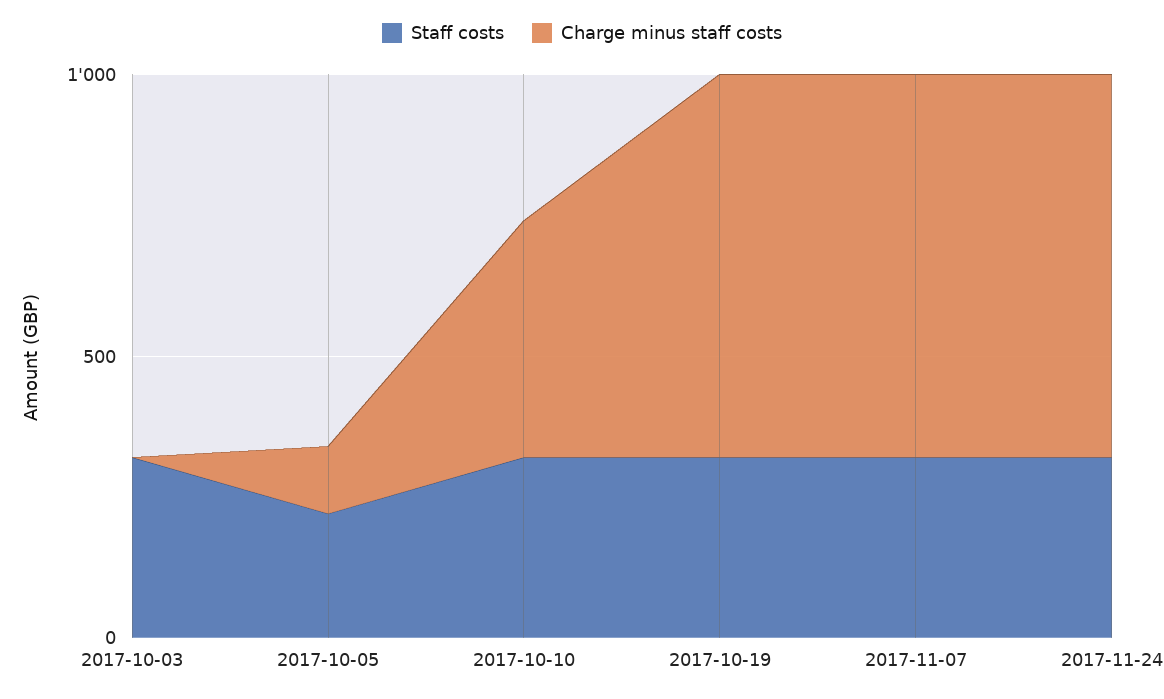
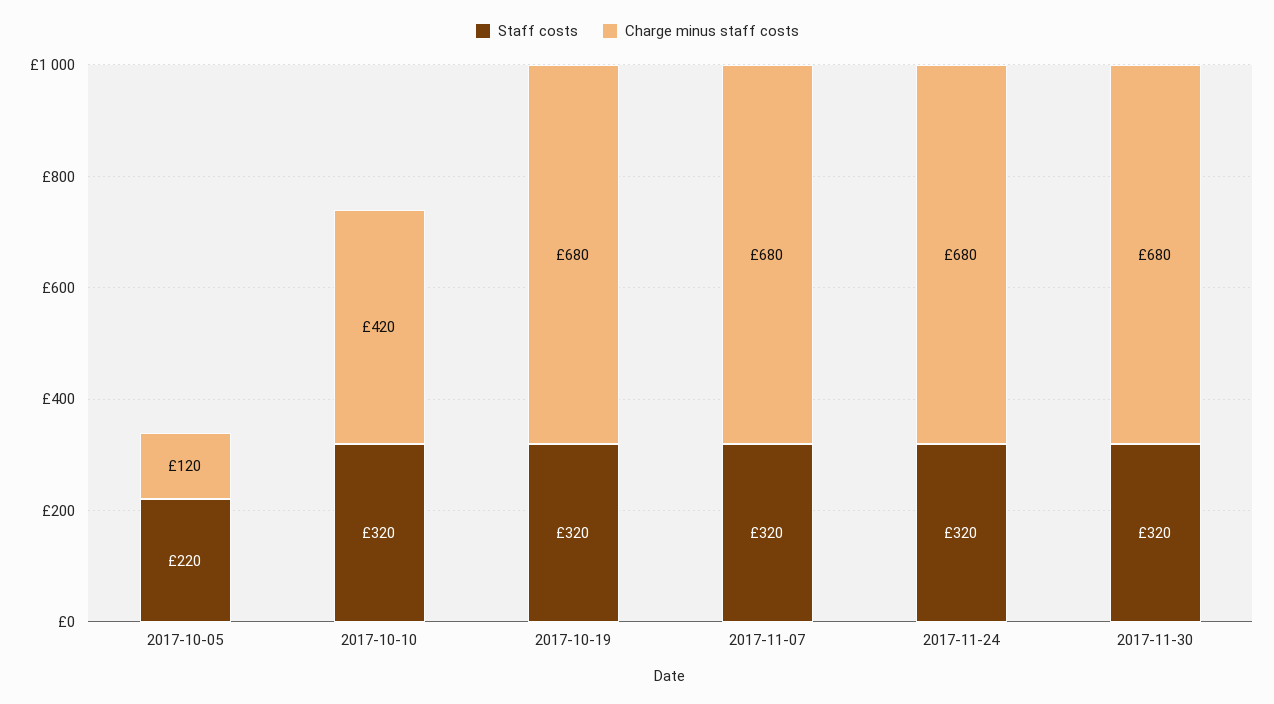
Staff costs, 2017-10-03: 300 -> none
Charge minus staff costs, 2017-10-03: 0 -> none
Staff costs, 2017-11-30: none -> 320
Charge minus staff costs, 2017-11-30: none -> 680

